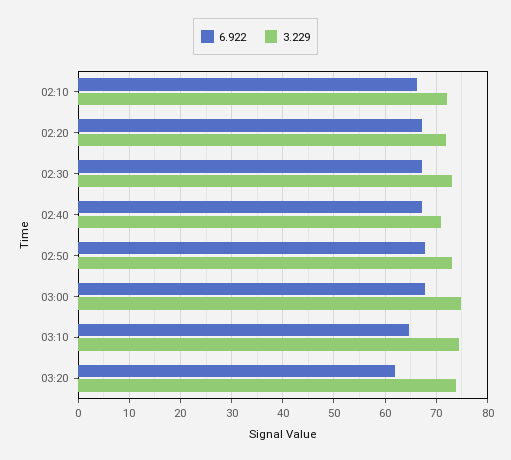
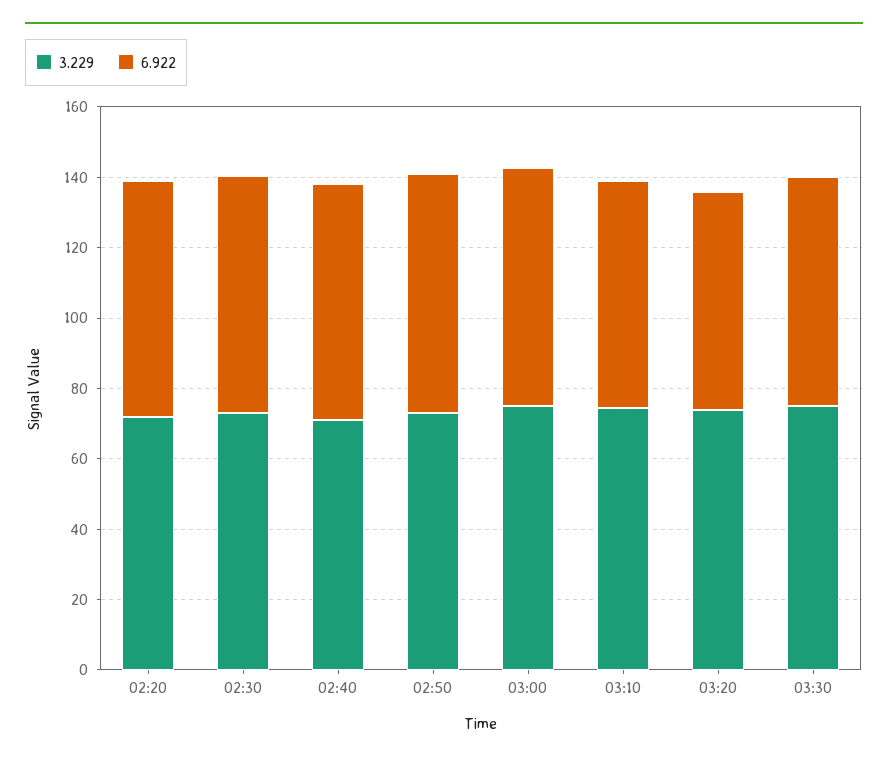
6.922, 02:10: 66 -> none
3.229, 02:10: 72 -> none
3.229, 03:30: none -> 75
6.922, 03:30: none -> 65

